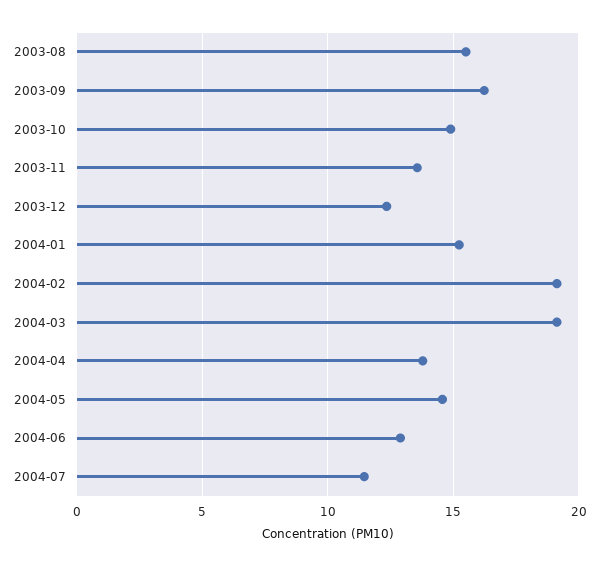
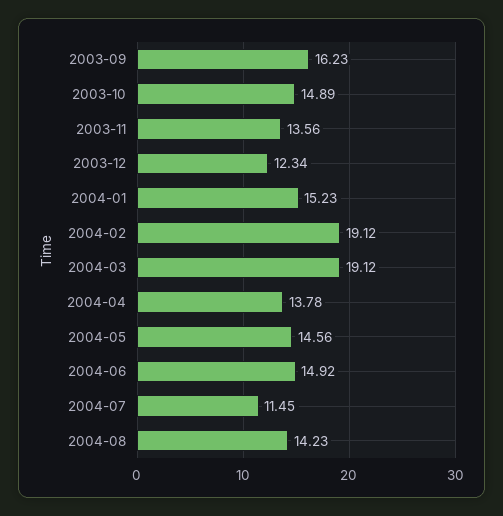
2003-08: 15.5 -> none
2004-06: 13 -> 14.92
2004-08: none -> 14.23

